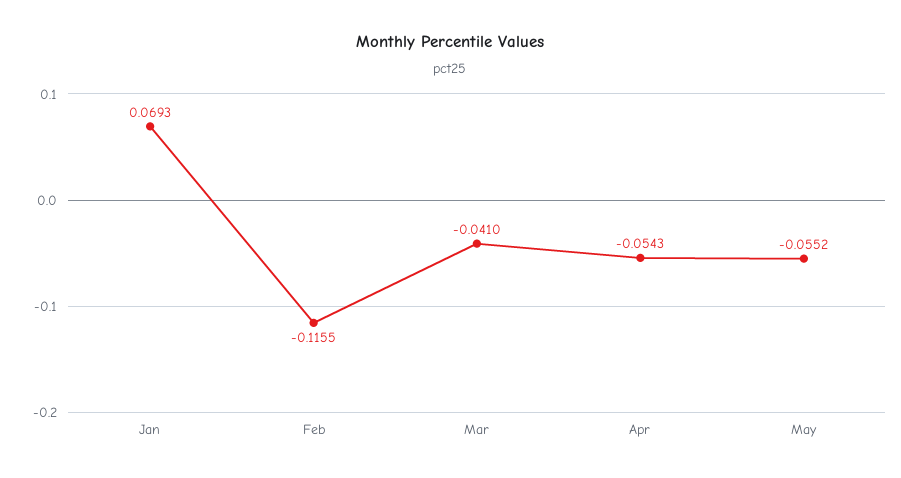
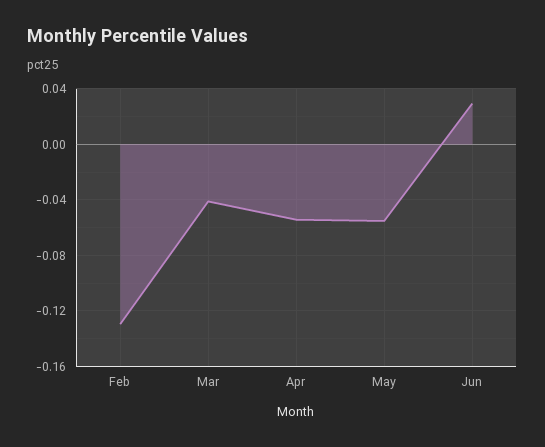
Jan: 0.0693 -> none
Feb: -0.1155 -> -0.13
Jun: none -> 0.03

